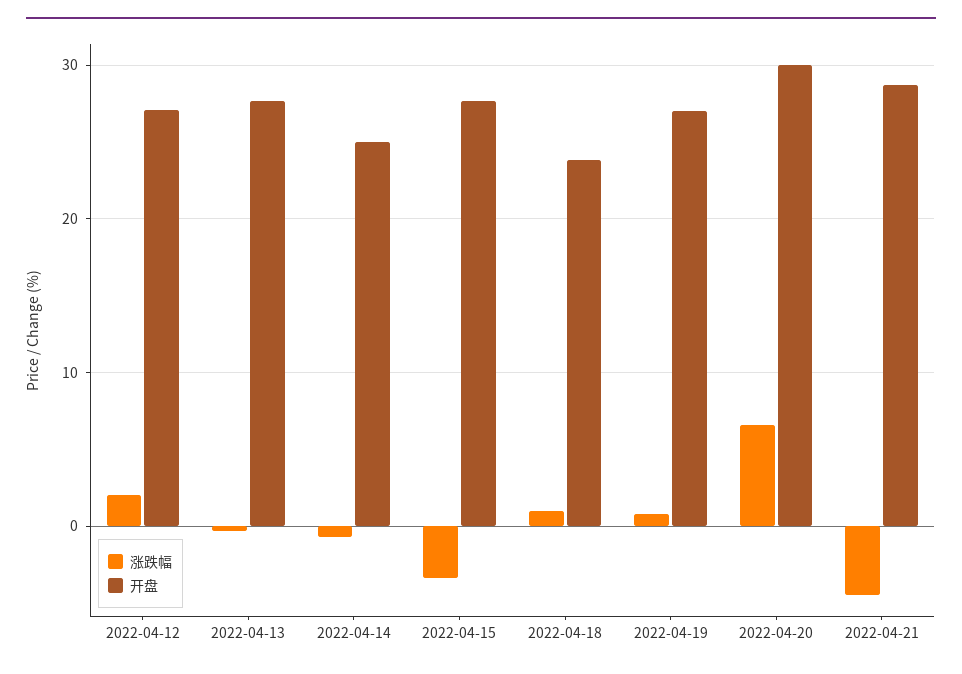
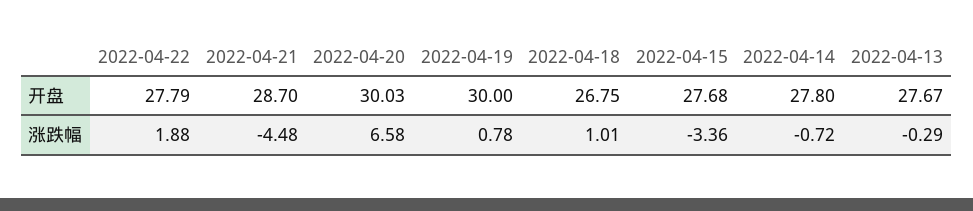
涨跌幅, 2022-04-12: 2 -> none
开盘, 2022-04-12: 27 -> none
开盘, 2022-04-14: 25 -> 27.8
开盘, 2022-04-18: 24 -> 26.75
开盘, 2022-04-19: 27 -> 30
开盘, 2022-04-22: none -> 27.79
涨跌幅, 2022-04-22: none -> 1.88

